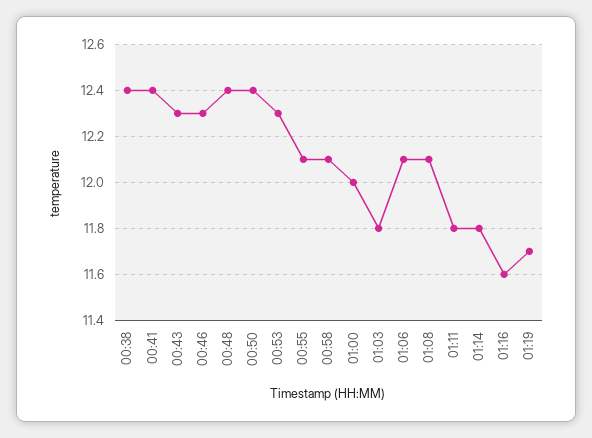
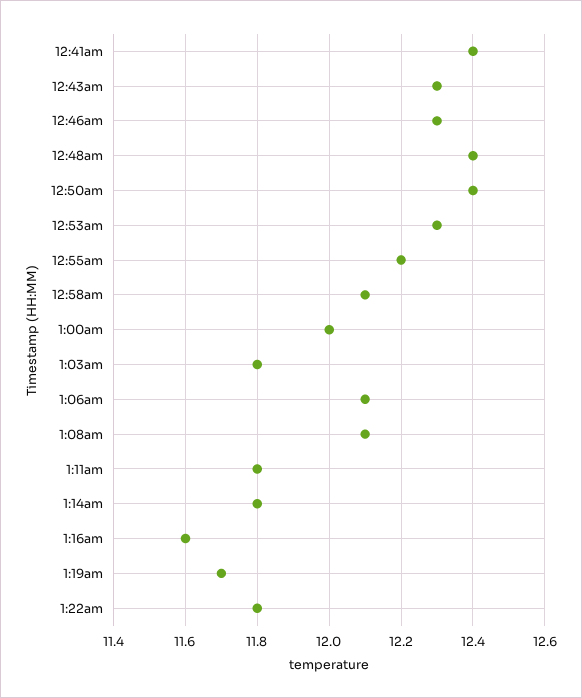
00:38: 12.4 -> none
00:55: 12.1 -> 12.2
1:22am: none -> 11.8

